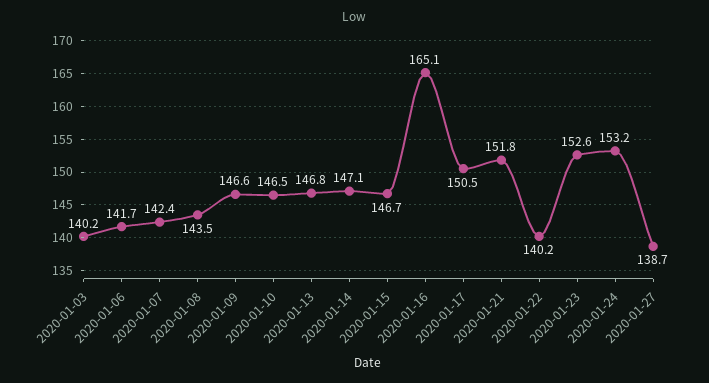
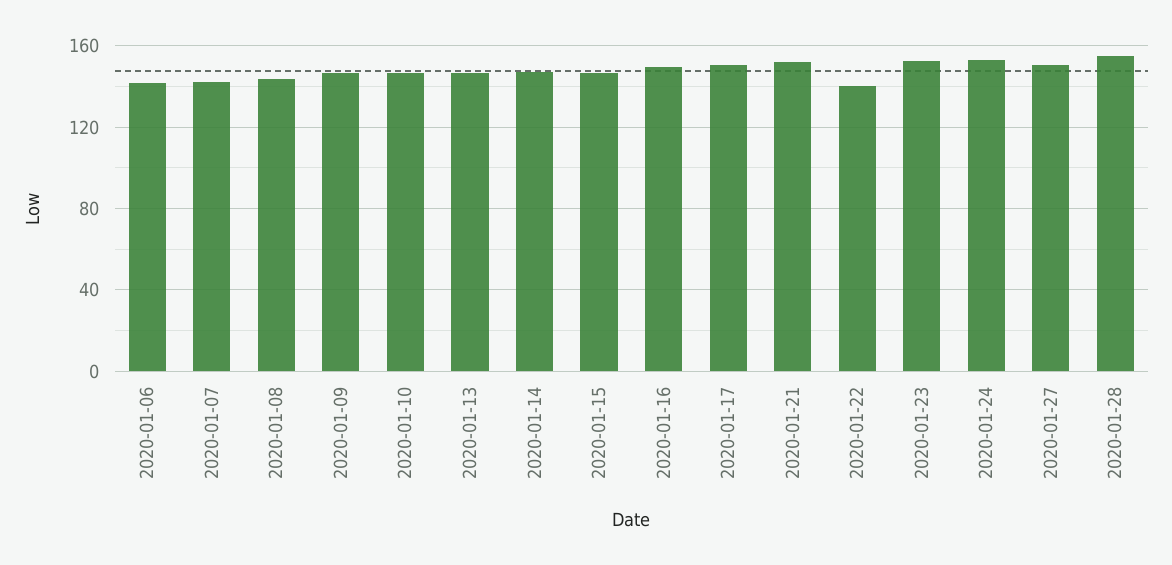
2020-01-03: 140.2 -> none
2020-01-16: 165.1 -> 150
2020-01-27: 138.7 -> 150
2020-01-28: none -> 155

